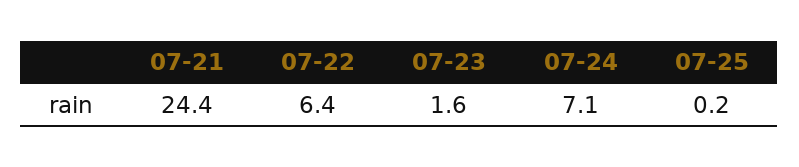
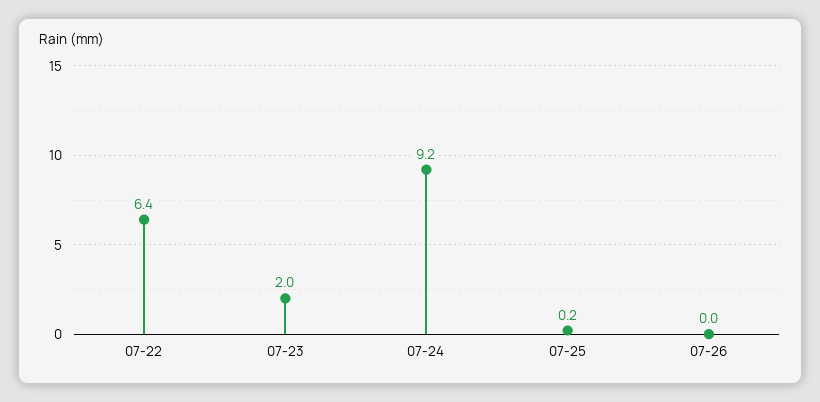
07-21: 24.4 -> none
07-23: 1.6 -> 2
07-24: 7.1 -> 9.2
07-26: none -> 0

